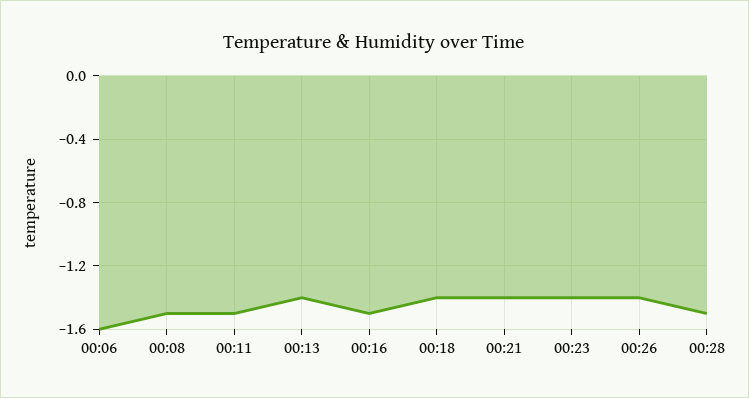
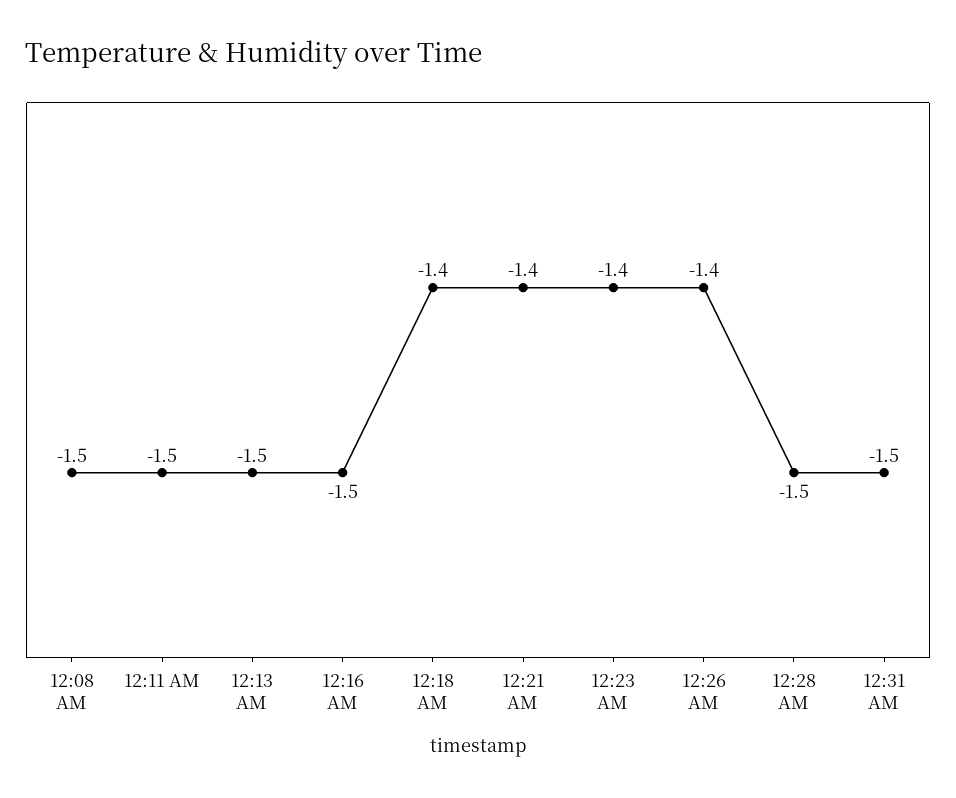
00:06: -1.6 -> none
00:13: -1.4 -> -1.5
12:31 AM: none -> -1.5

